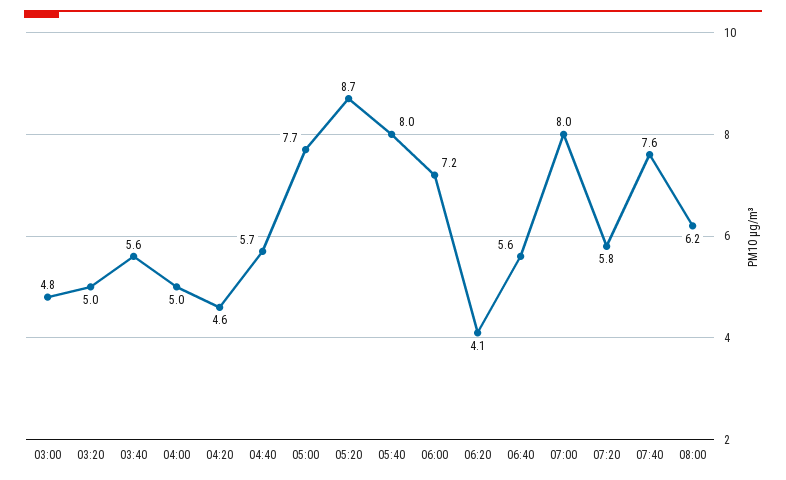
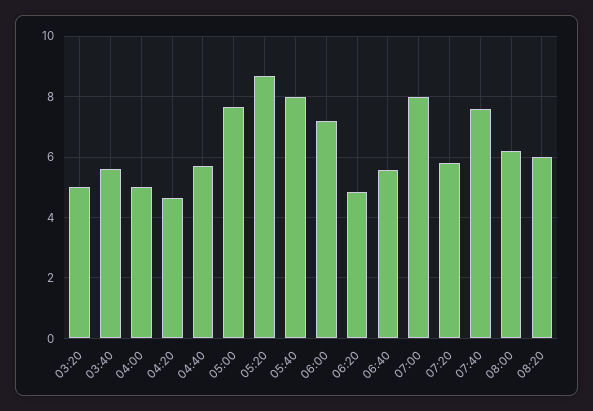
03:00: 4.8 -> none
06:20: 4.1 -> 4.8
08:20: none -> 6

